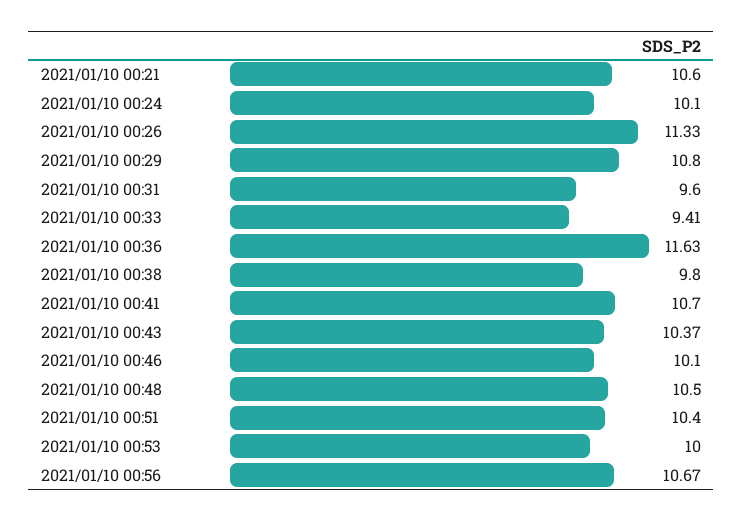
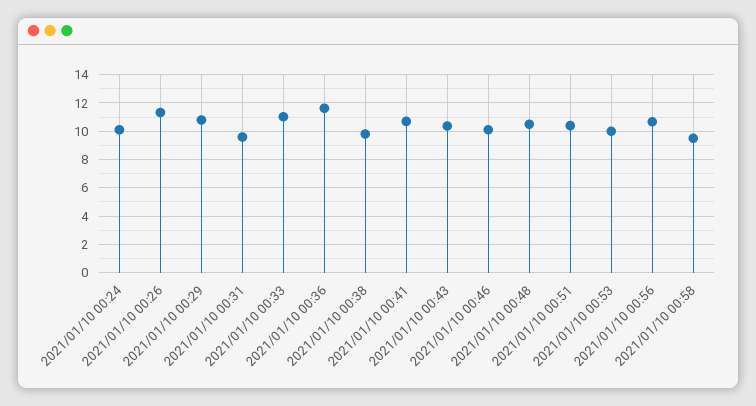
2021/01/10 00:21: 10.6 -> none
2021/01/10 00:33: 9.41 -> 11
2021/01/10 00:58: none -> 9.5

